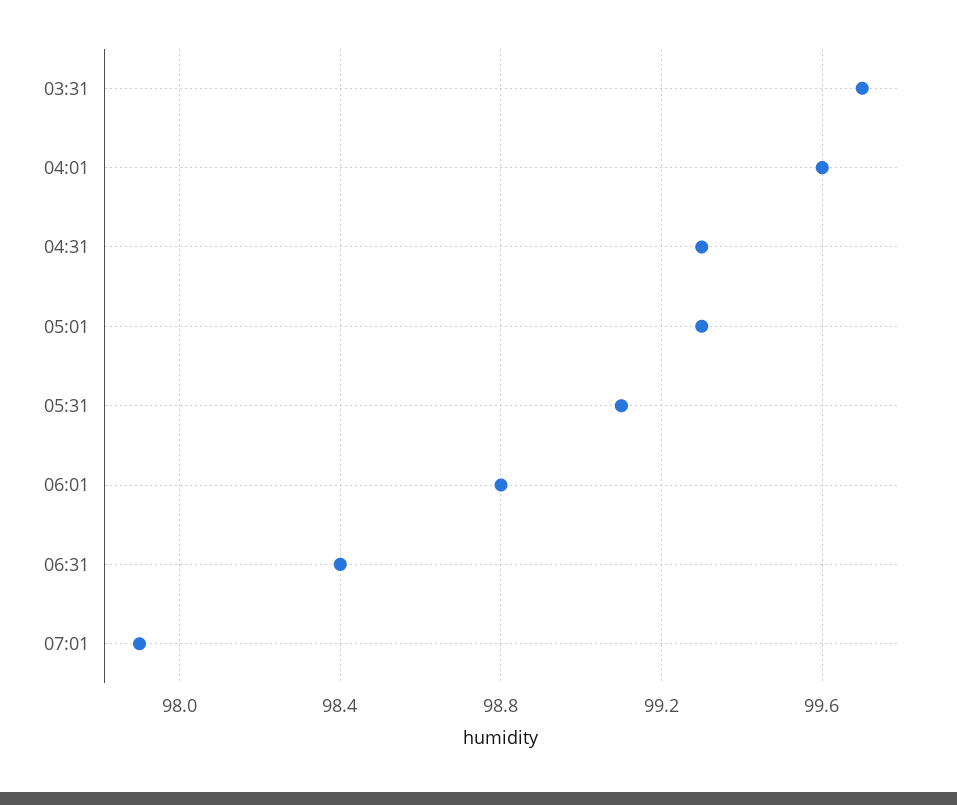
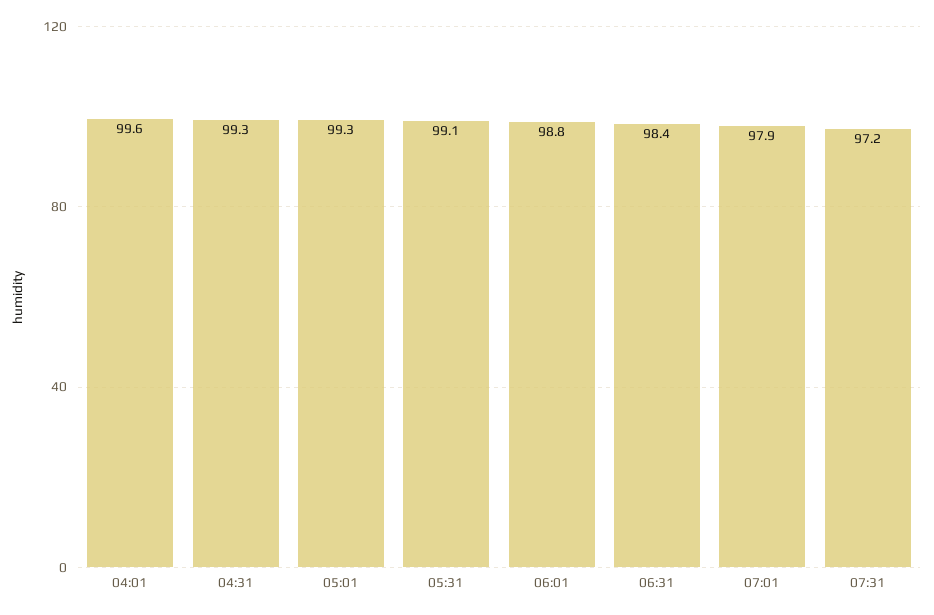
03:31: 99.7 -> none
07:31: none -> 97.2

